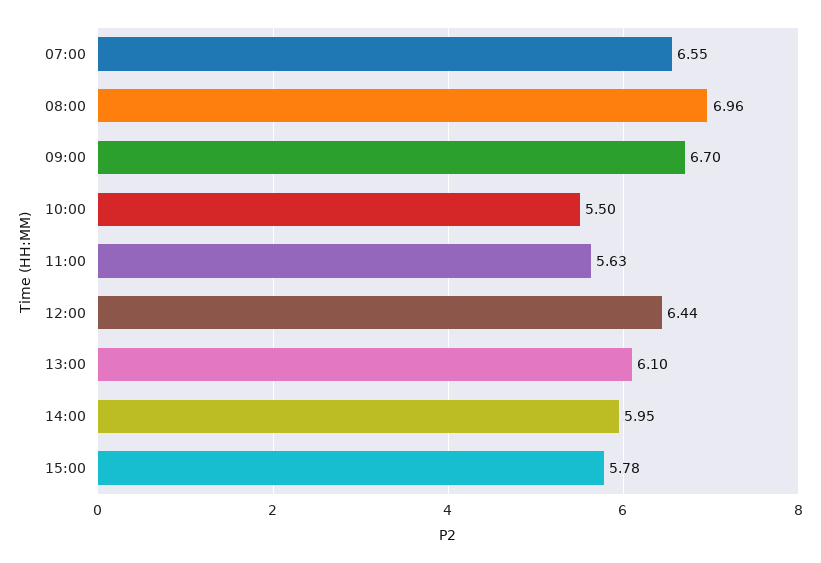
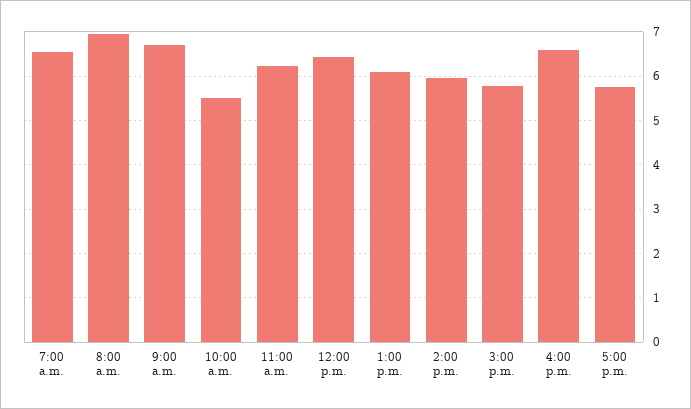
11:00: 5.63 -> 6.2
4:00 p.m.: none -> 6.6
5:00 p.m.: none -> 5.8

